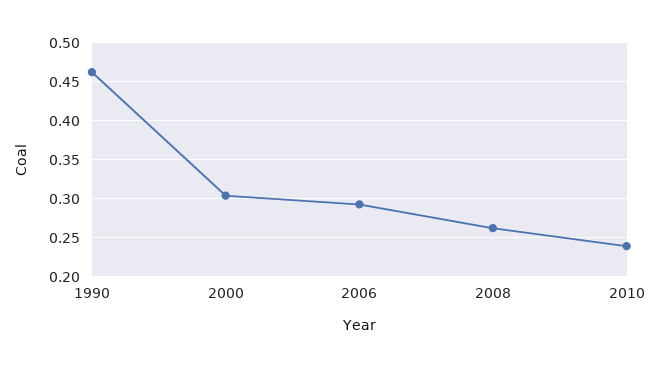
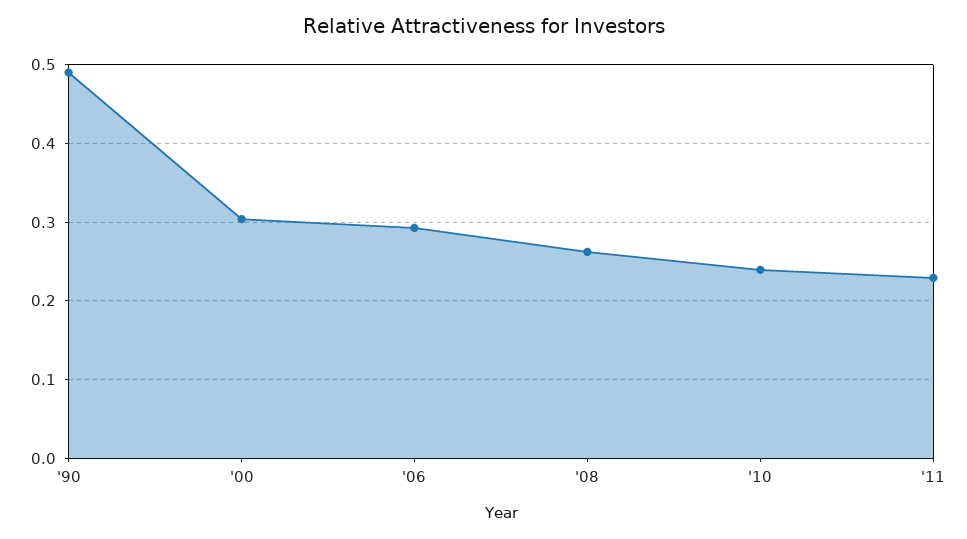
1990: 0.46 -> 0.49
'11: none -> 0.23

